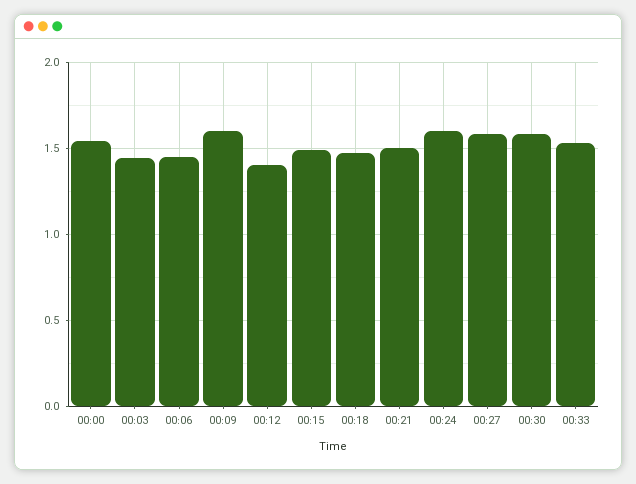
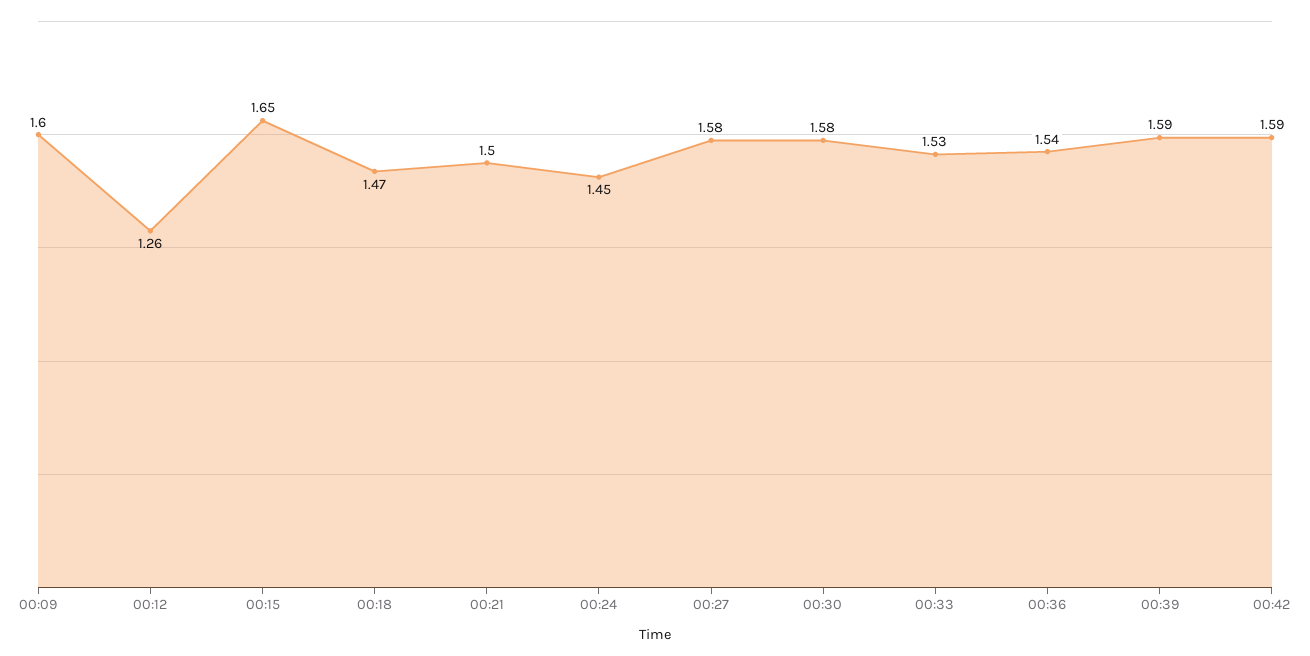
00:00: 1.55 -> none
00:03: 1.45 -> none
00:06: 1.45 -> none
00:12: 1.4 -> 1.26
00:15: 1.5 -> 1.65
00:24: 1.6 -> 1.45
00:36: none -> 1.54
00:39: none -> 1.59
00:42: none -> 1.59

